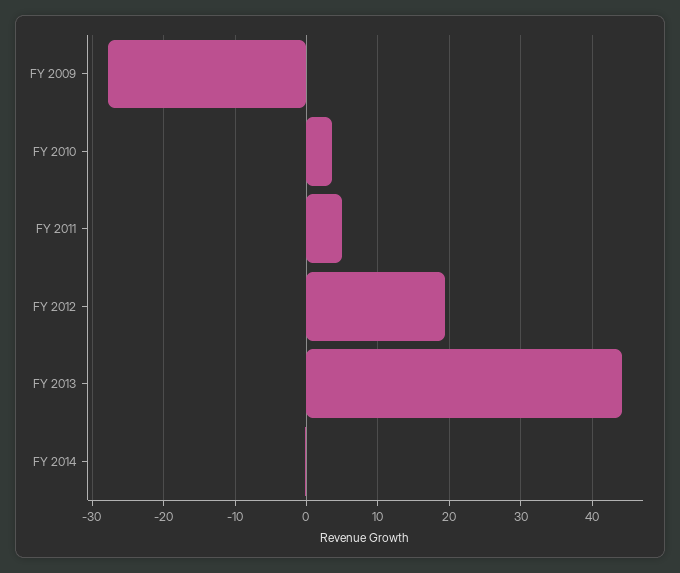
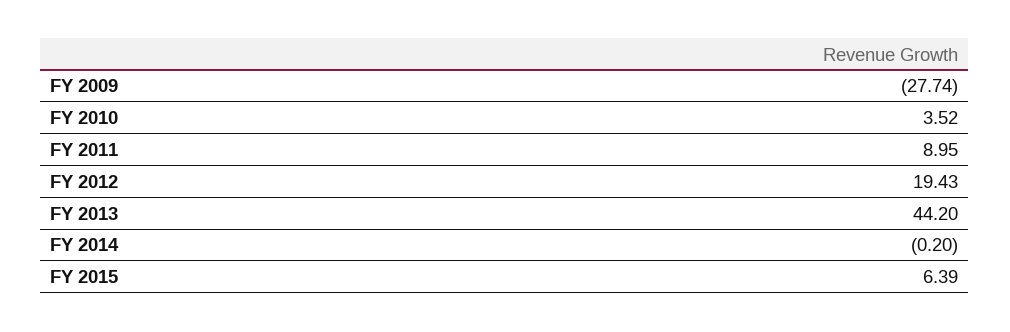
FY 2011: 5 -> 8.95
FY 2015: none -> 6.39

